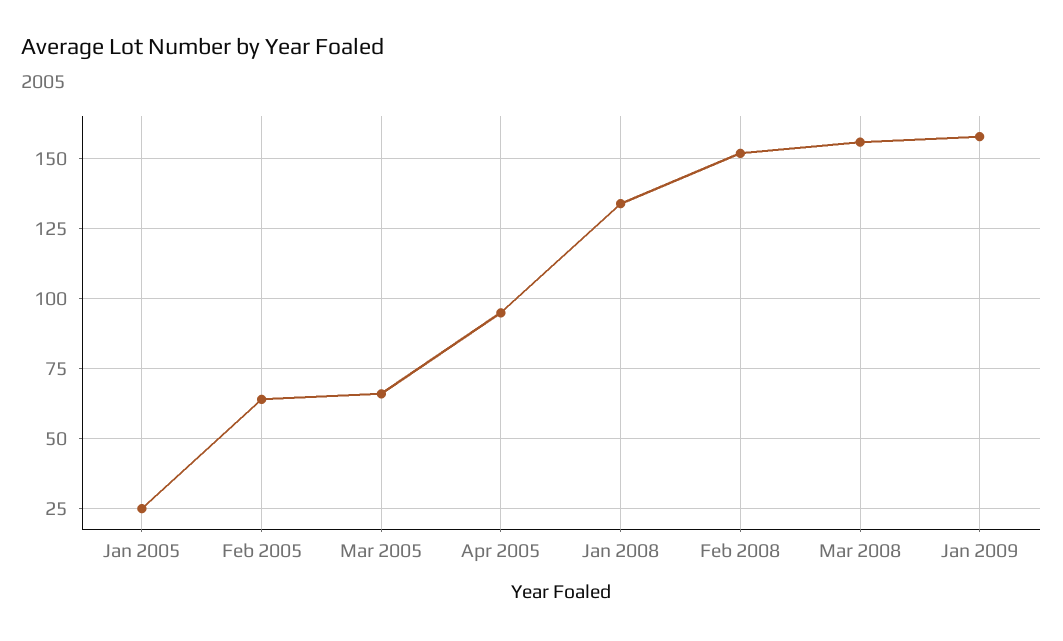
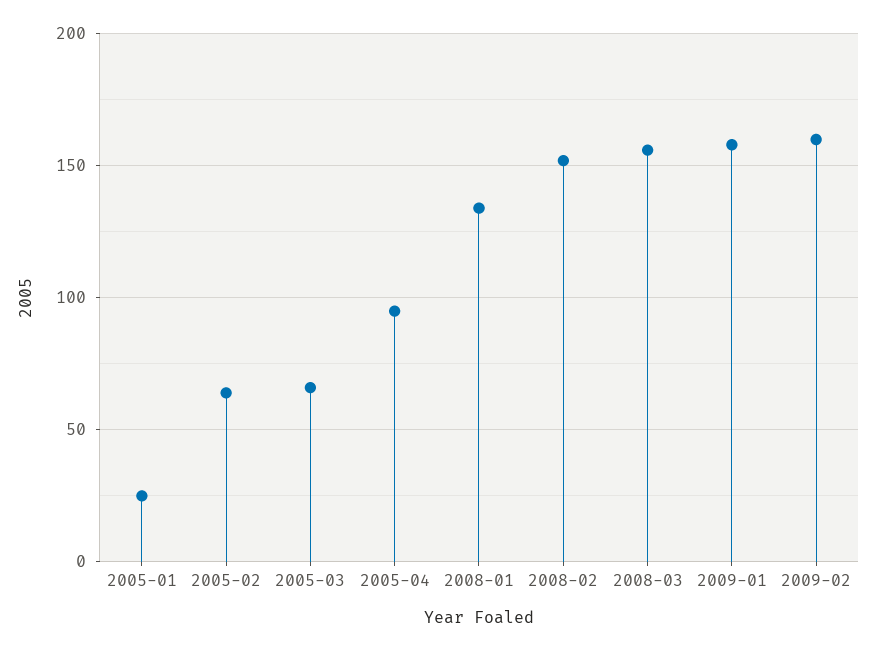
2009-02: none -> 160

